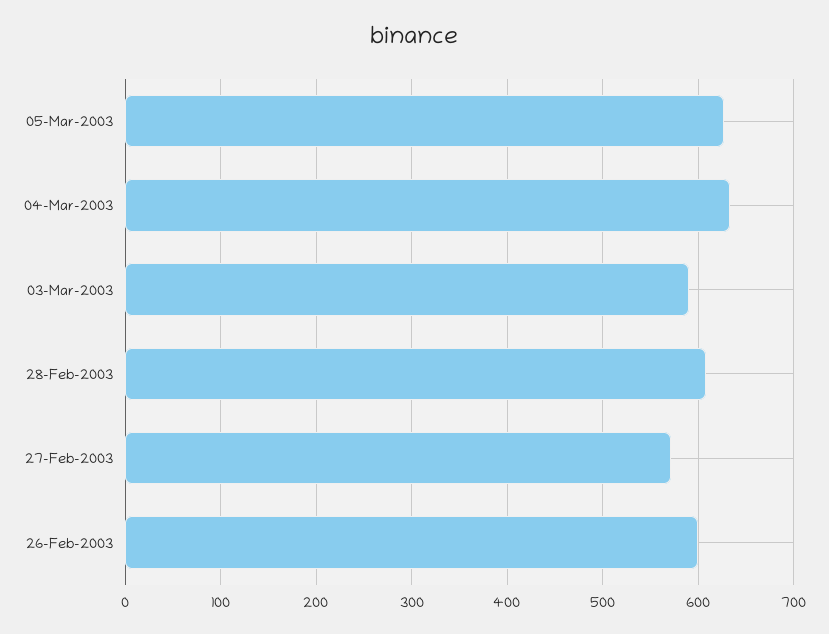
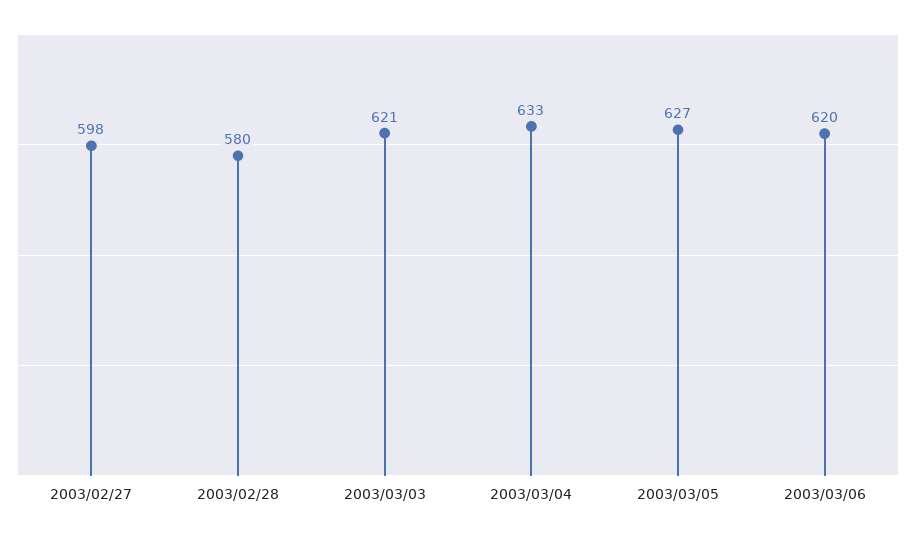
03-Mar-2003: 590 -> 621
28-Feb-2003: 610 -> 580
27-Feb-2003: 570 -> 598
26-Feb-2003: 600 -> none
2003/03/06: none -> 620

